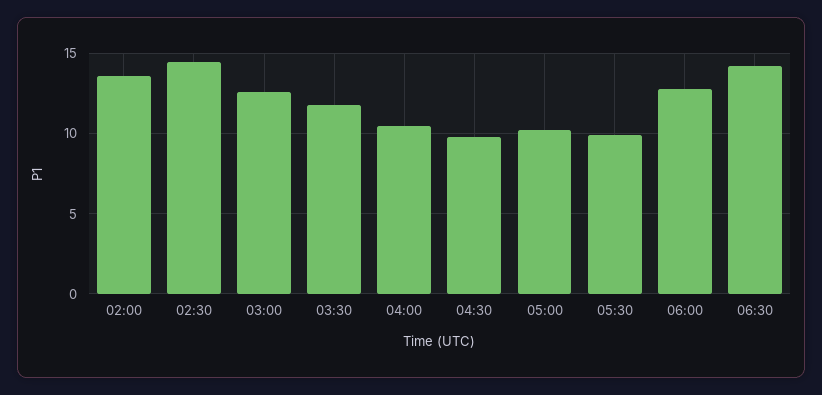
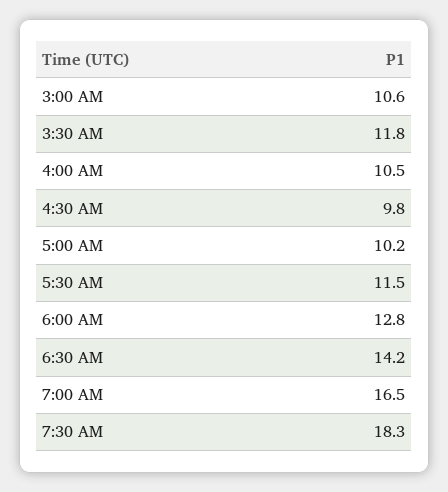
02:00: 13.5 -> none
02:30: 14.5 -> none
03:00: 12.5 -> 10.6
05:30: 10 -> 11.5
7:00 AM: none -> 16.5
7:30 AM: none -> 18.3

